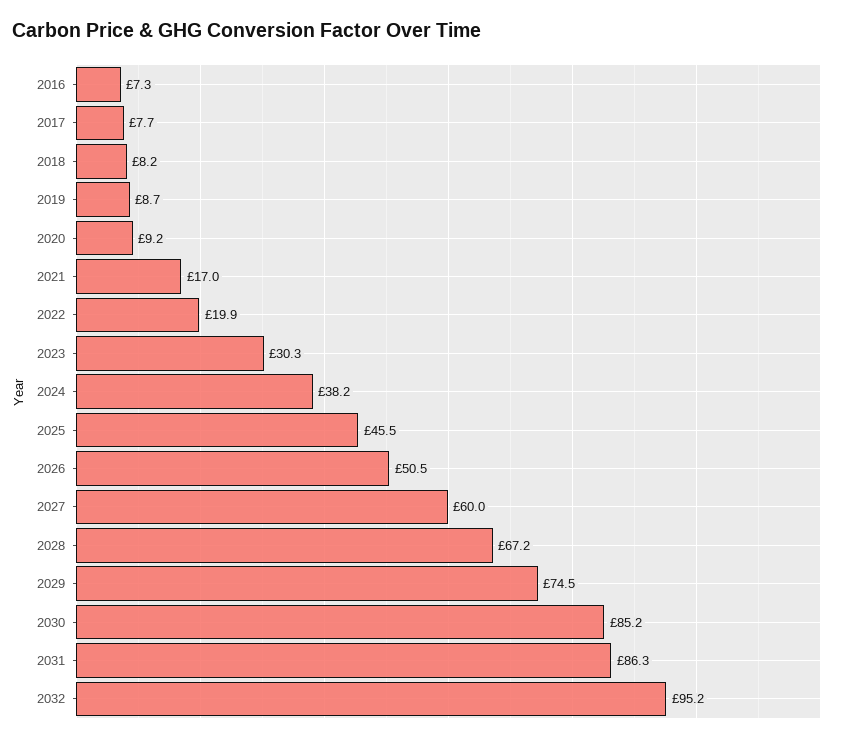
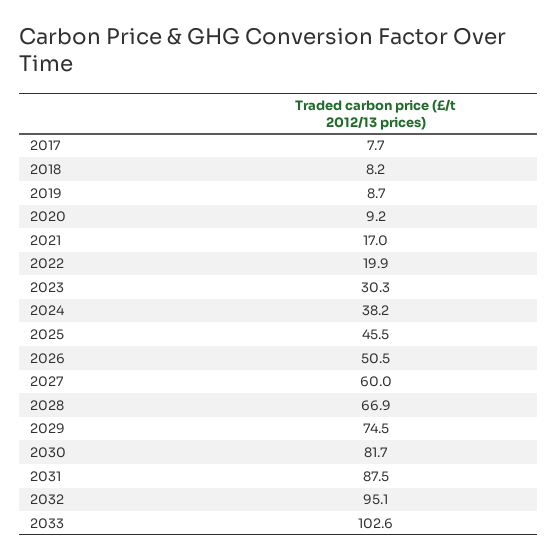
2016: 7.3 -> none
2028: 67.2 -> 66.9
2030: 85.2 -> 81.7
2031: 86.3 -> 87.5
2032: 95.2 -> 95.1
2033: none -> 102.6

